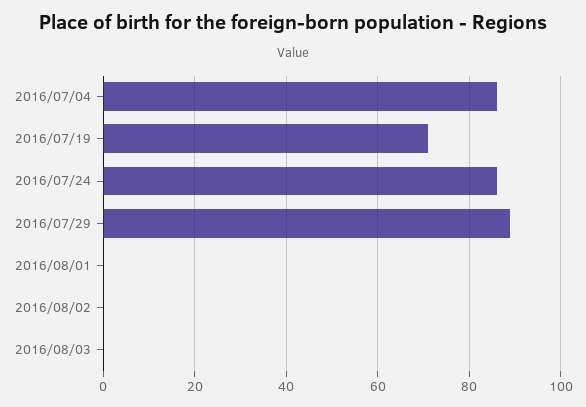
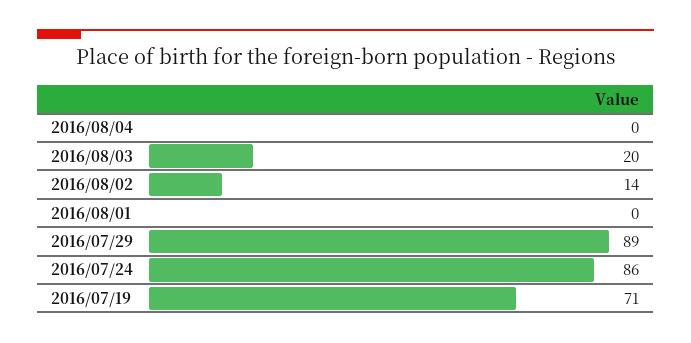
2016/07/04: 85 -> none
2016/08/02: 0 -> 14
2016/08/03: 0 -> 20
2016/08/04: none -> 0

